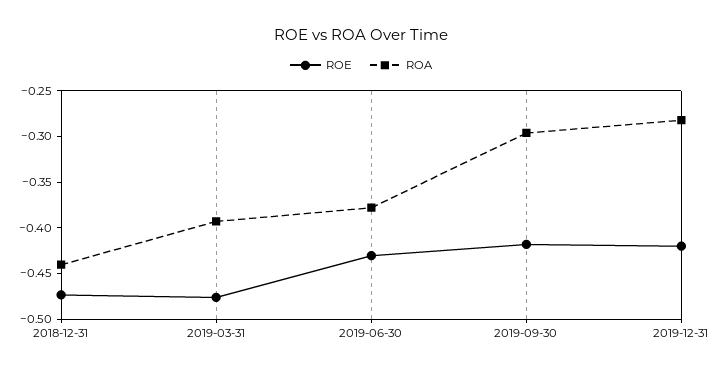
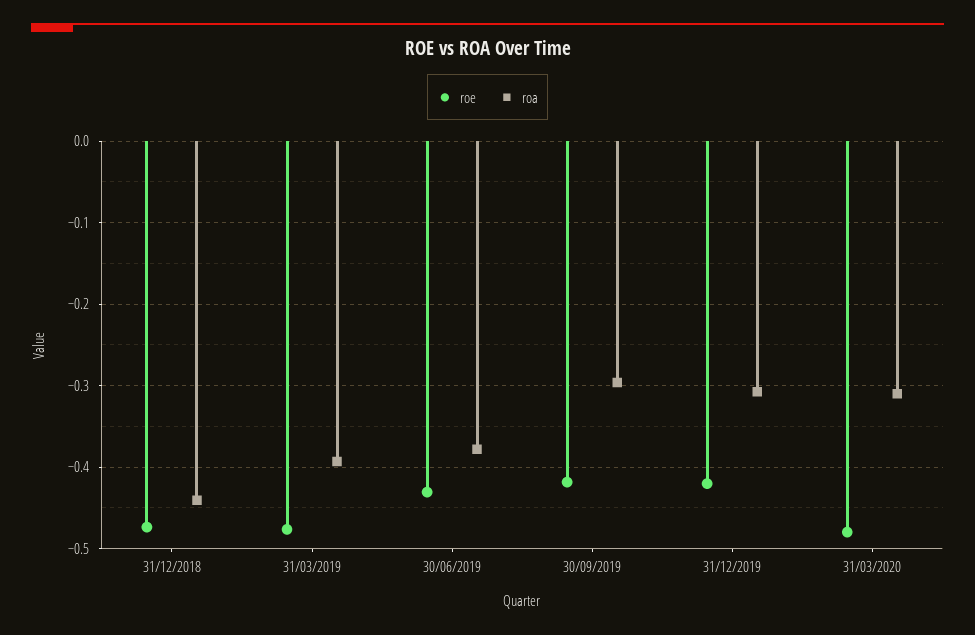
ROA, 2019-12-31: -0.28 -> -0.31
ROE, 31/03/2020: none -> -0.48
ROA, 31/03/2020: none -> -0.31

